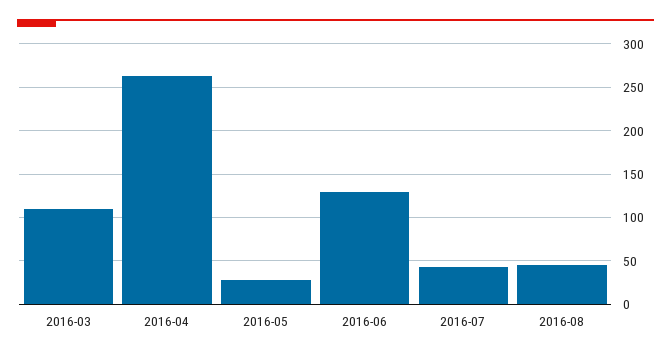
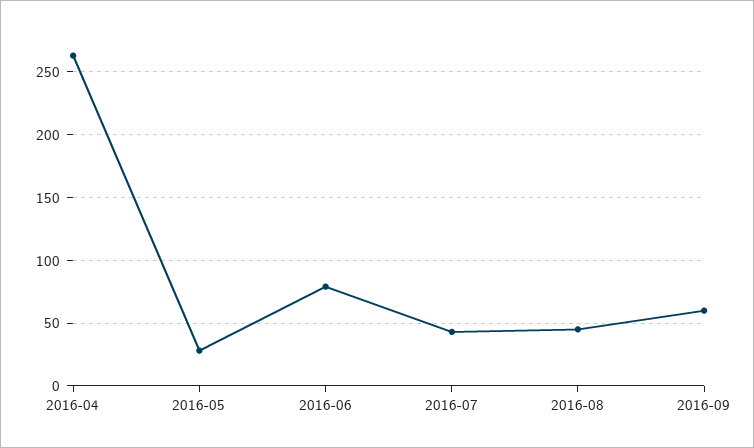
2016-03: 110 -> none
2016-06: 130 -> 80
2016-09: none -> 60

